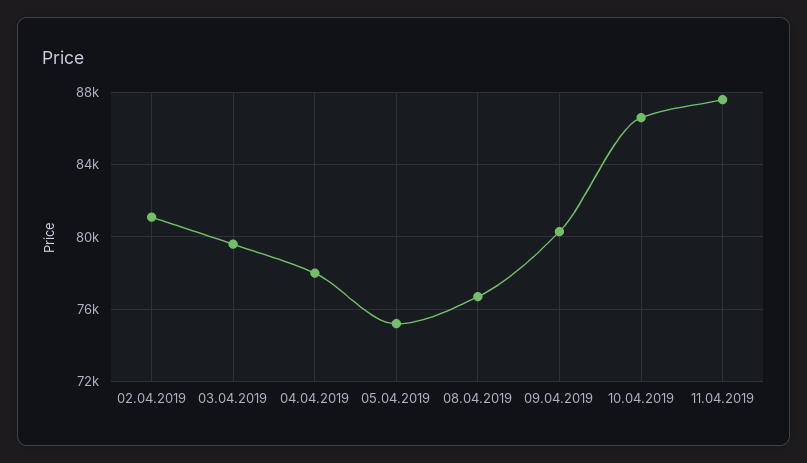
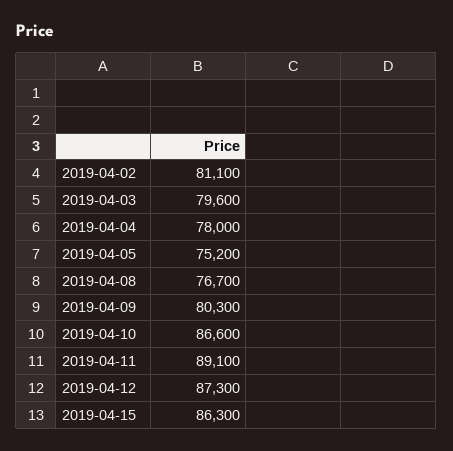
11.04.2019: 87500 -> 89100
2019-04-12: none -> 87300
2019-04-15: none -> 86300

